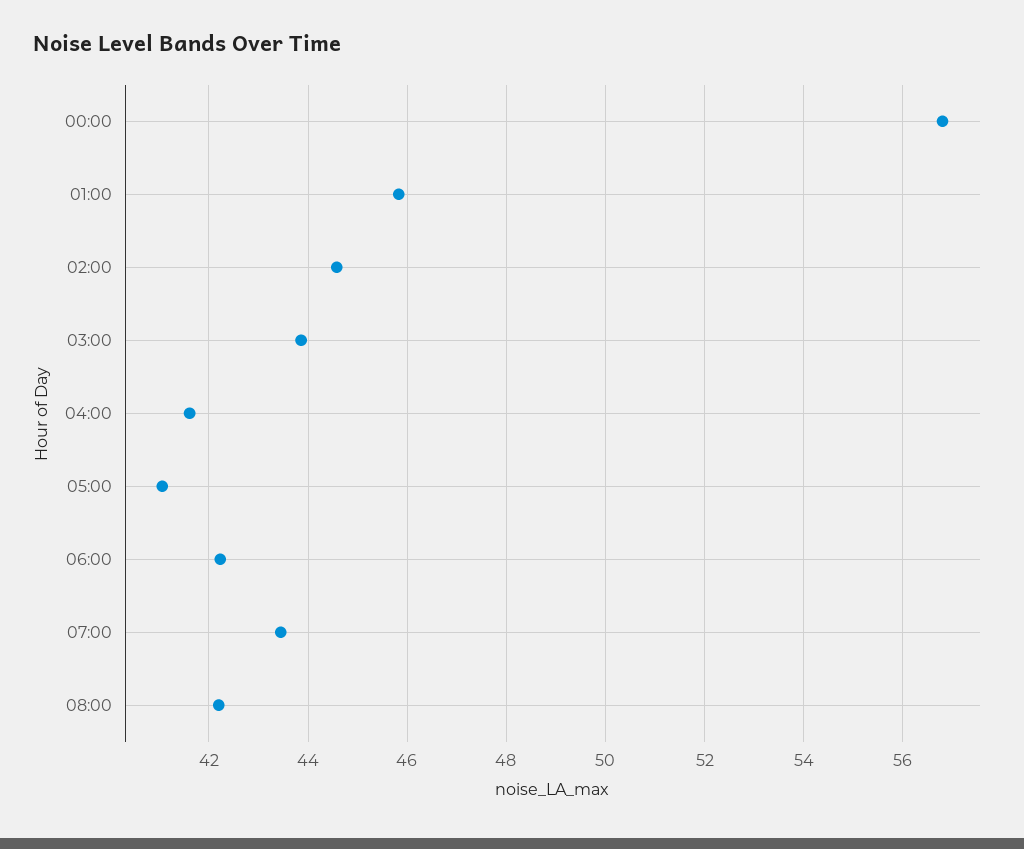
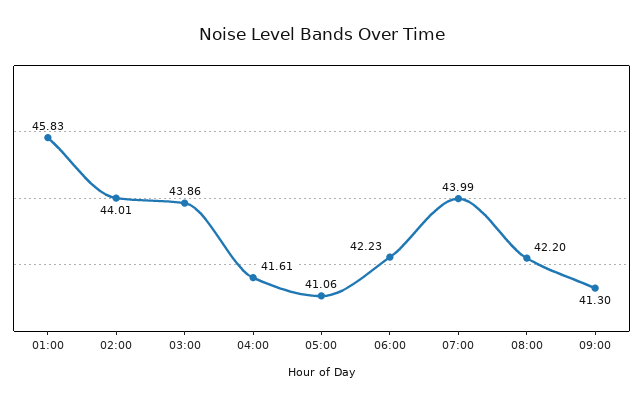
00:00: 56.8 -> none
02:00: 44.6 -> 44.01
07:00: 43.4 -> 43.99
09:00: none -> 41.3

